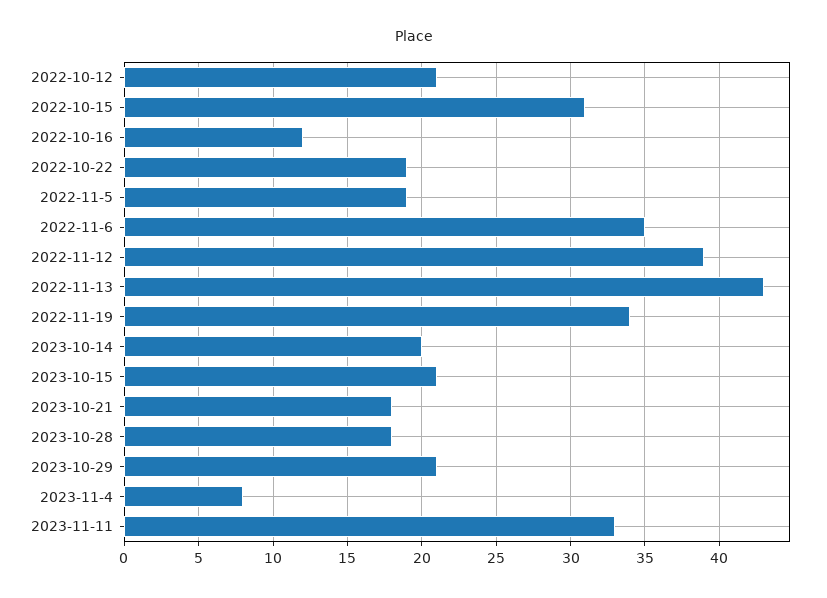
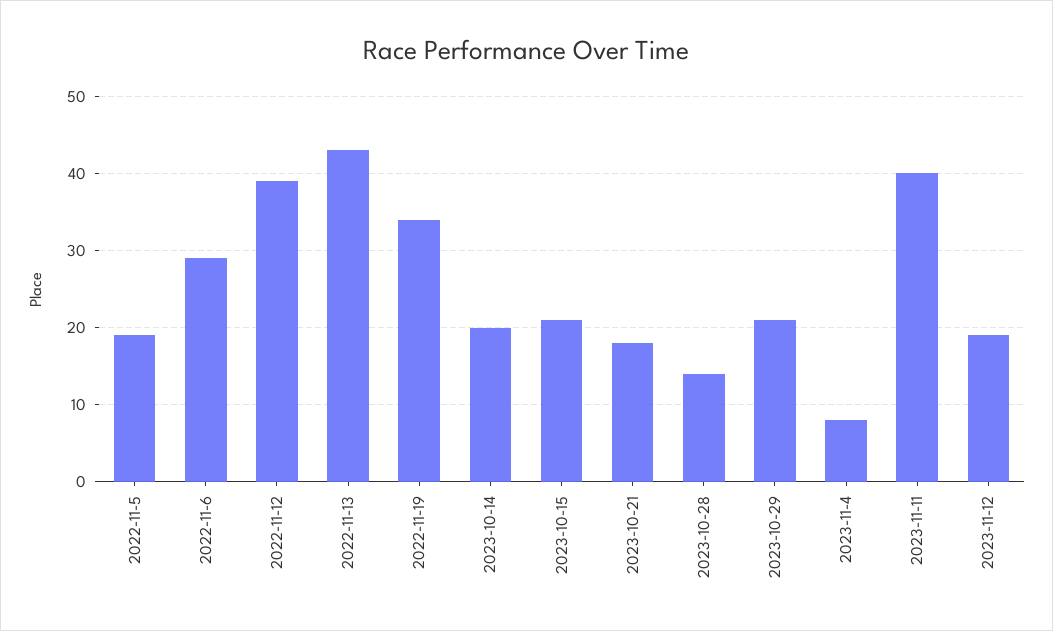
2022-10-12: 21 -> none
2022-10-15: 31 -> none
2022-10-16: 12 -> none
2022-10-22: 19 -> none
2022-11-6: 35 -> 29
2023-10-28: 18 -> 14
2023-11-11: 33 -> 40
2023-11-12: none -> 19

